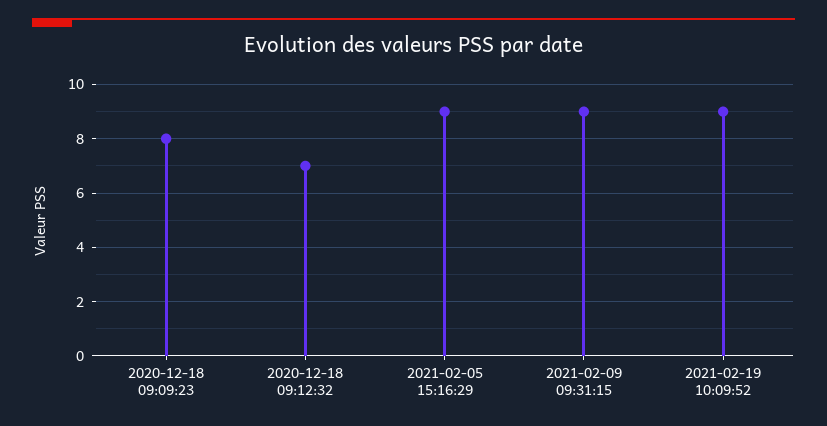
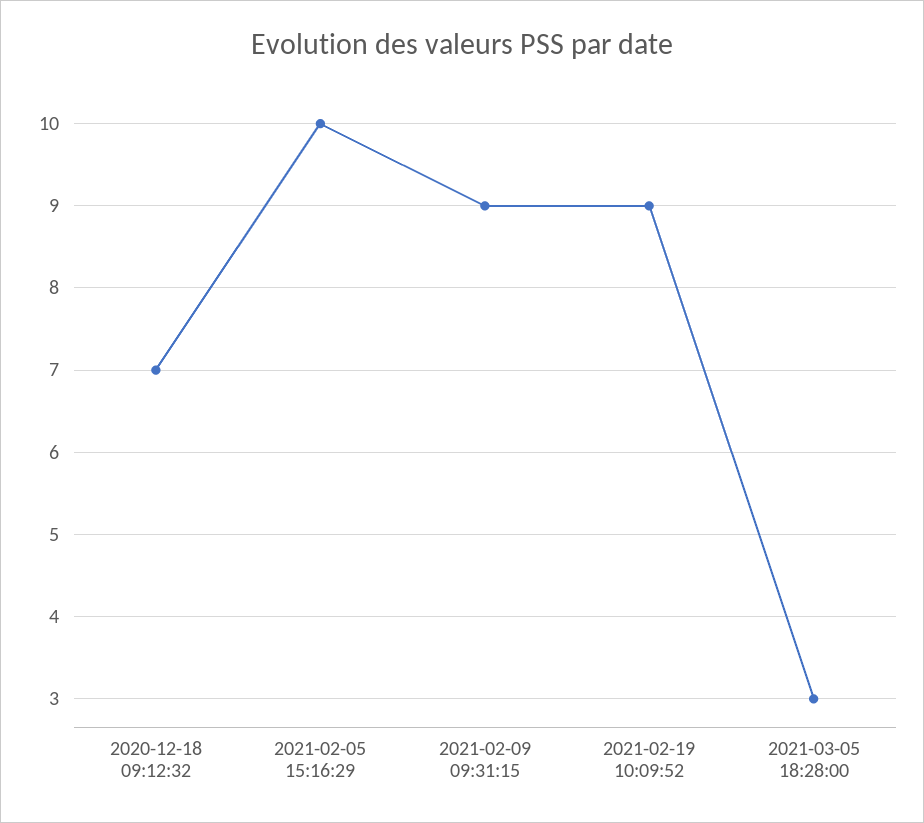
2020-12-18 09:09:23: 8 -> none
2021-02-05 15:16:29: 9 -> 10
2021-03-05 18:28:00: none -> 3

